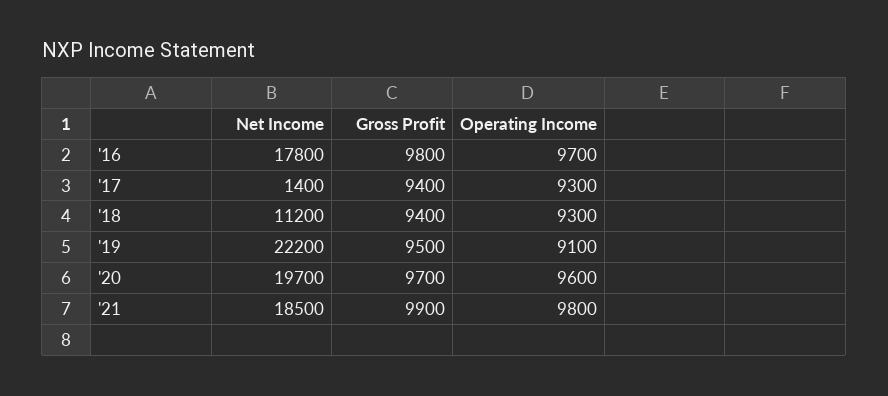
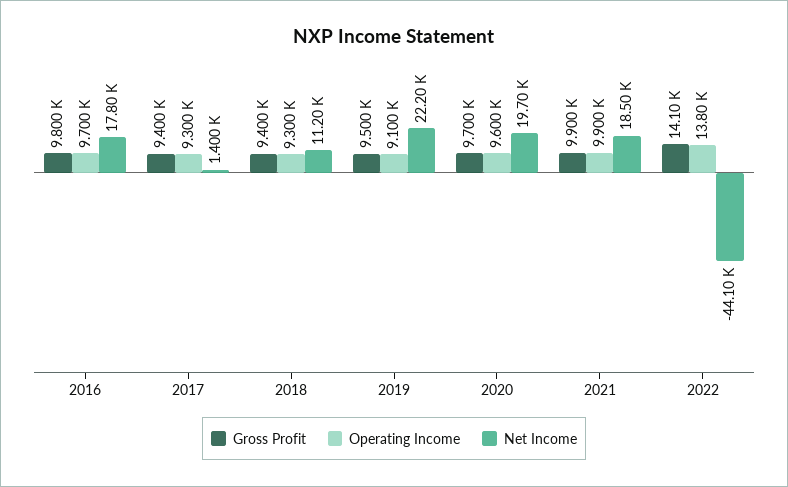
Operating Income, '21: 9800 -> 9900
Gross Profit, 2022: none -> 14100
Operating Income, 2022: none -> 13800
Net Income, 2022: none -> -44100

